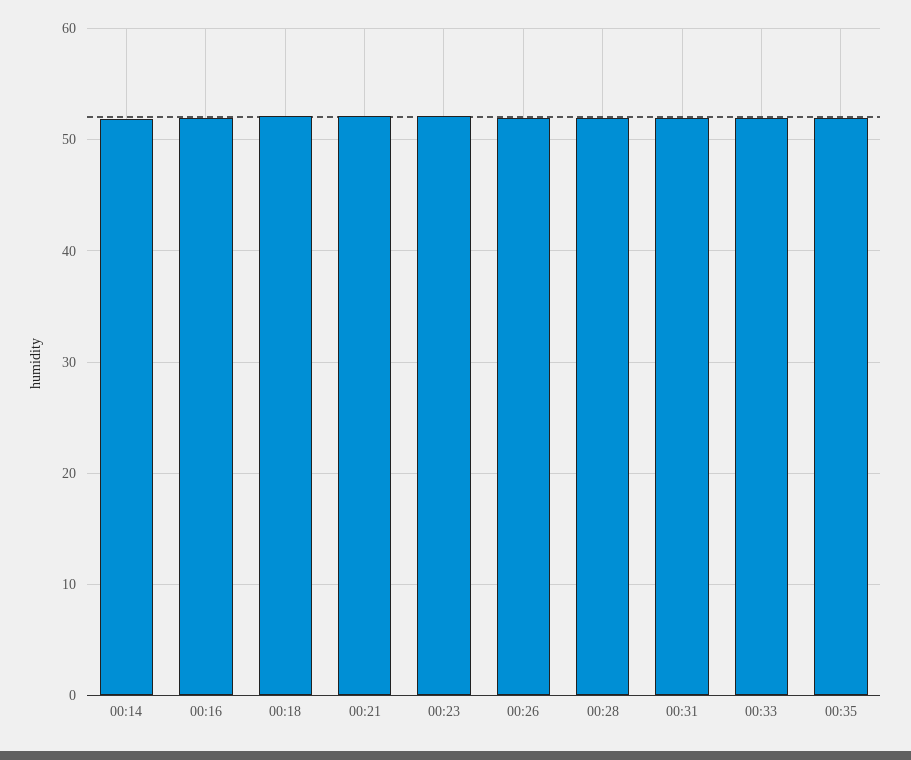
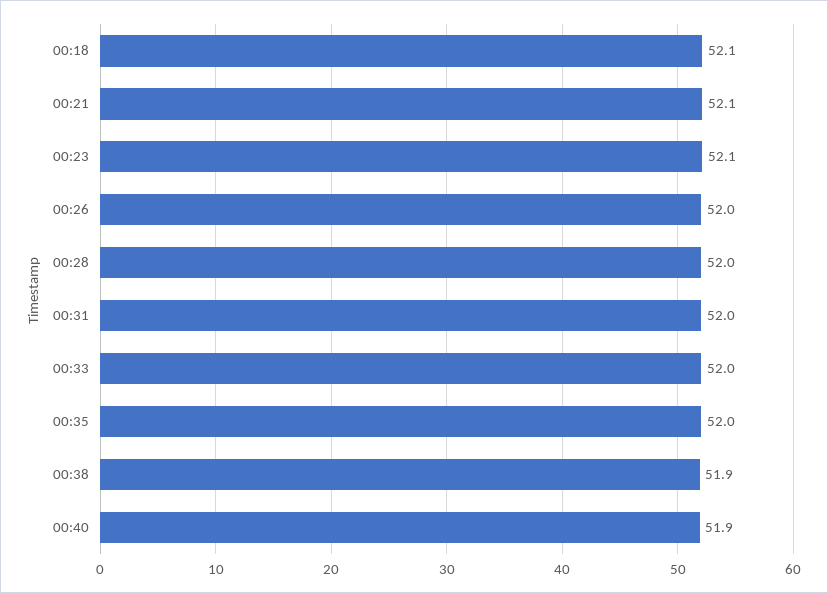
00:14: 52 -> none
00:16: 52 -> none
00:38: none -> 51.9
00:40: none -> 51.9

